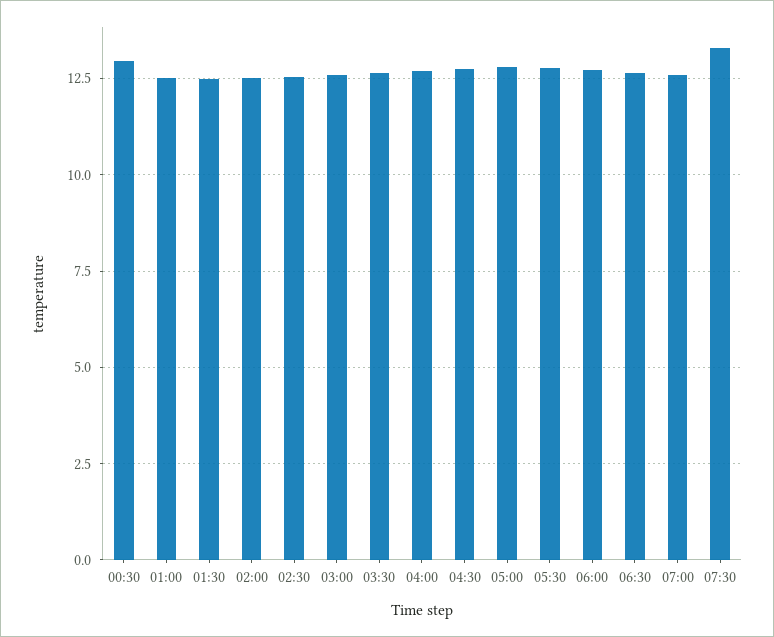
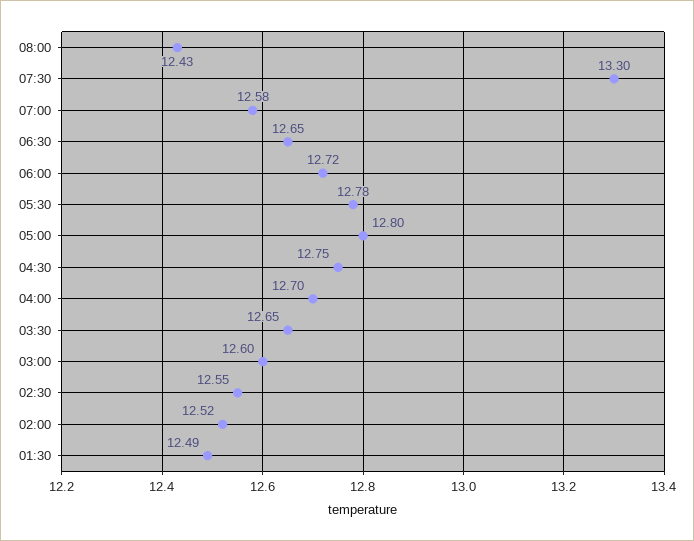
00:30: 13 -> none
01:00: 12.5 -> none
08:00: none -> 12.43

